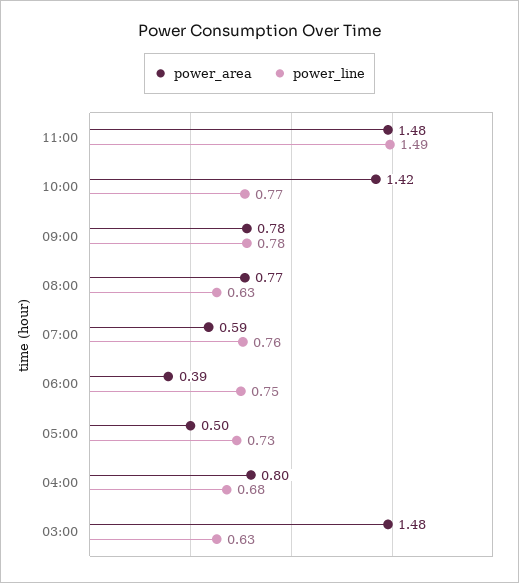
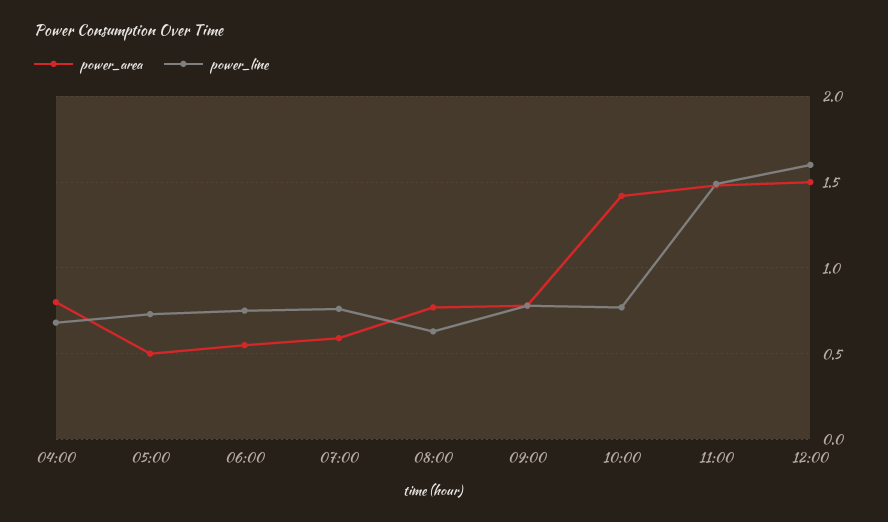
power_area, 06:00: 0.39 -> 0.55
power_area, 03:00: 1.48 -> none
power_line, 03:00: 0.63 -> none
power_area, 12:00: none -> 1.5
power_line, 12:00: none -> 1.6

